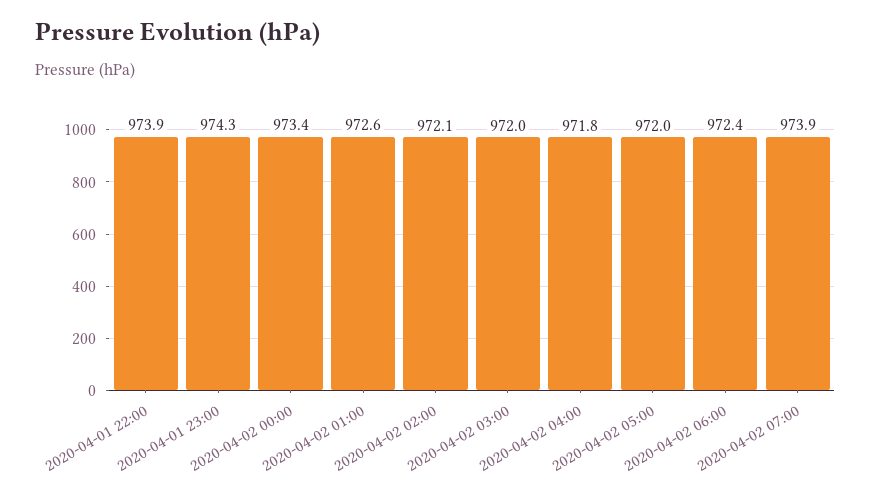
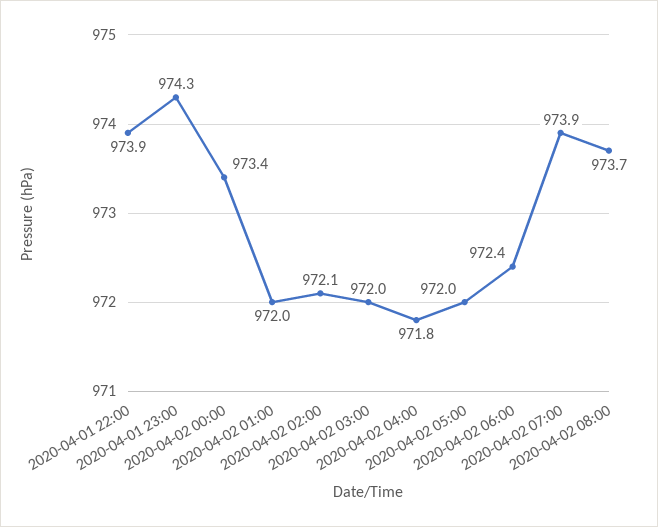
2020-04-02 01:00: 972.6 -> 972
2020-04-02 08:00: none -> 973.7

